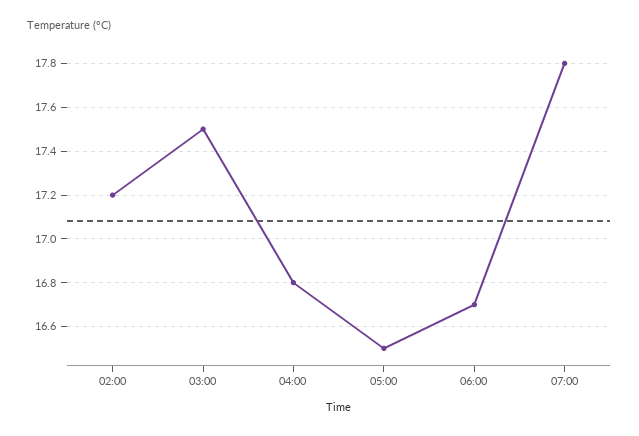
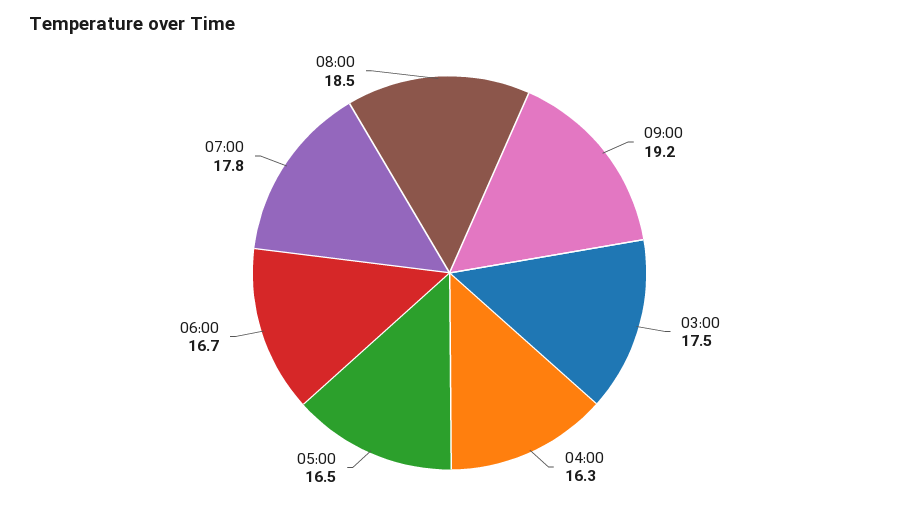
02:00: 17.2 -> none
04:00: 16.8 -> 16.3
09:00: none -> 19.2
08:00: none -> 18.5

